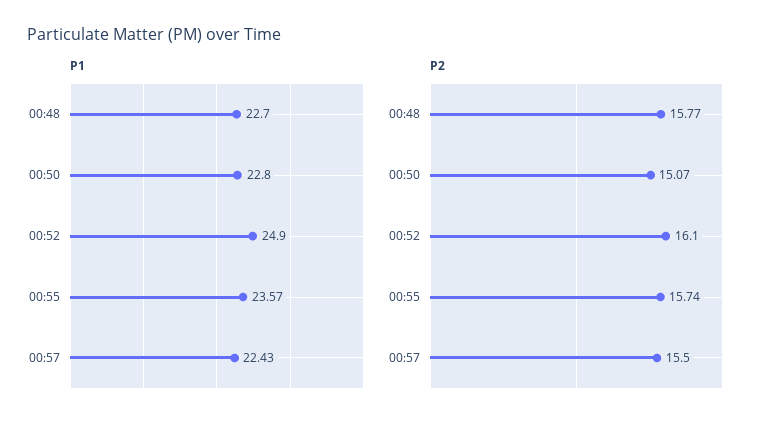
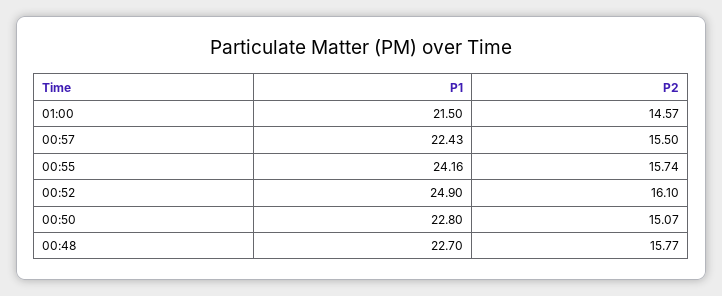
P1, 00:55: 23.57 -> 24.16
P1, 01:00: none -> 21.5
P2, 01:00: none -> 14.57

